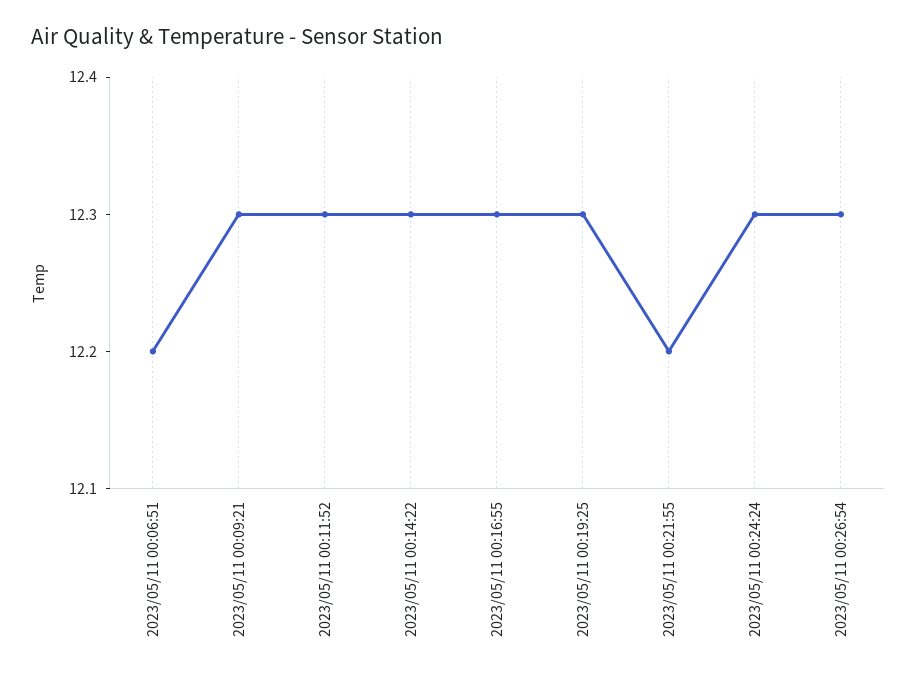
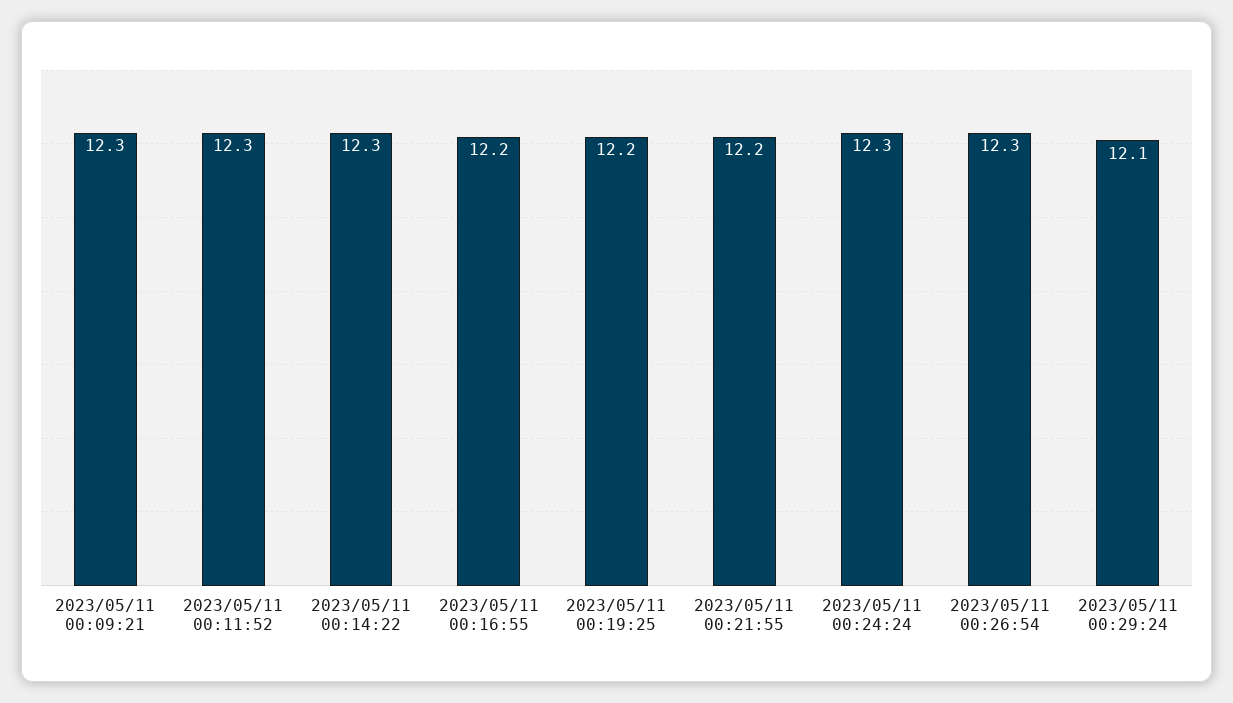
2023/05/11 00:06:51: 12.2 -> none
2023/05/11 00:16:55: 12.3 -> 12.2
2023/05/11 00:19:25: 12.3 -> 12.2
2023/05/11 00:29:24: none -> 12.1

